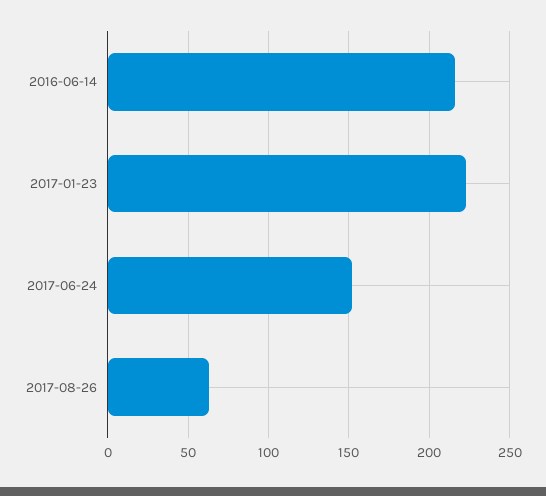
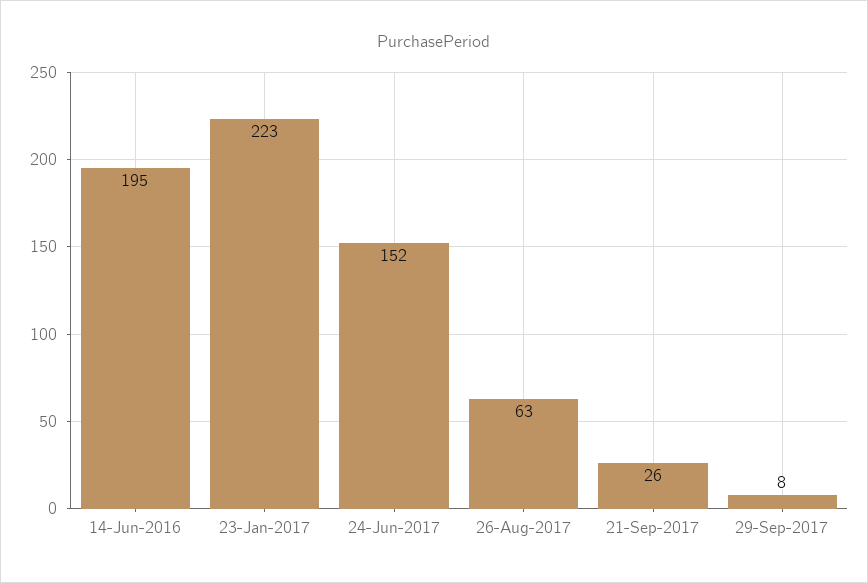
2016-06-14: 215 -> 195
21-Sep-2017: none -> 26
29-Sep-2017: none -> 8

